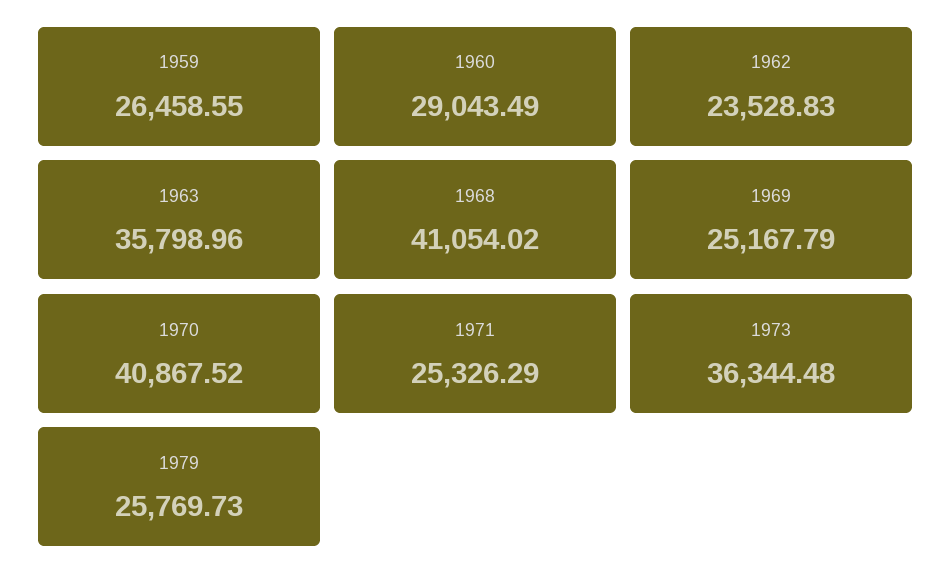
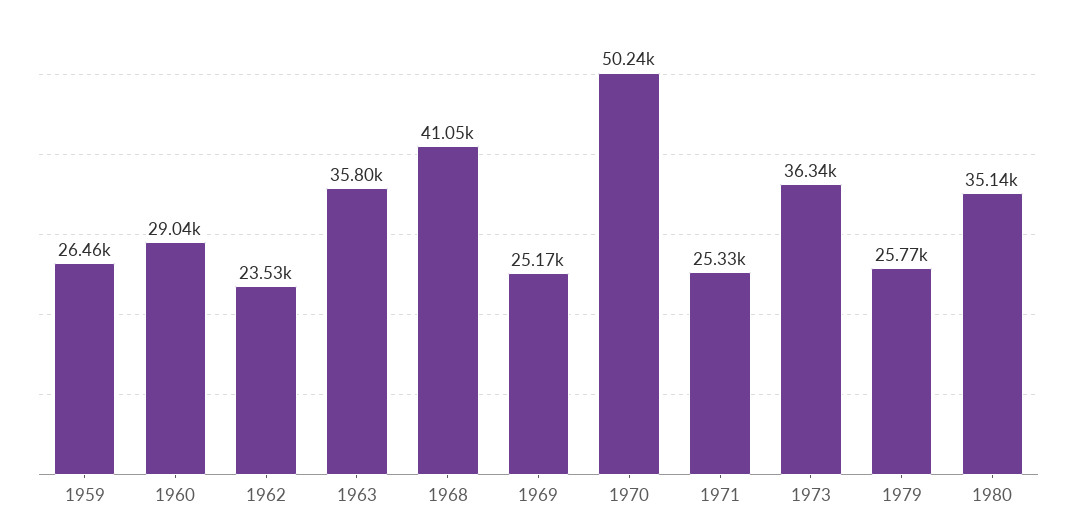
1970: 40867.52 -> 50240
1980: none -> 35140

